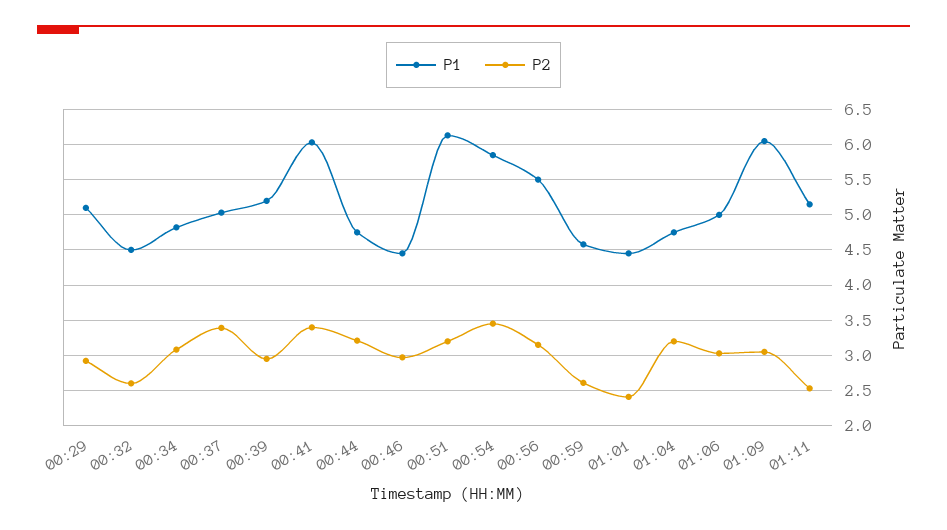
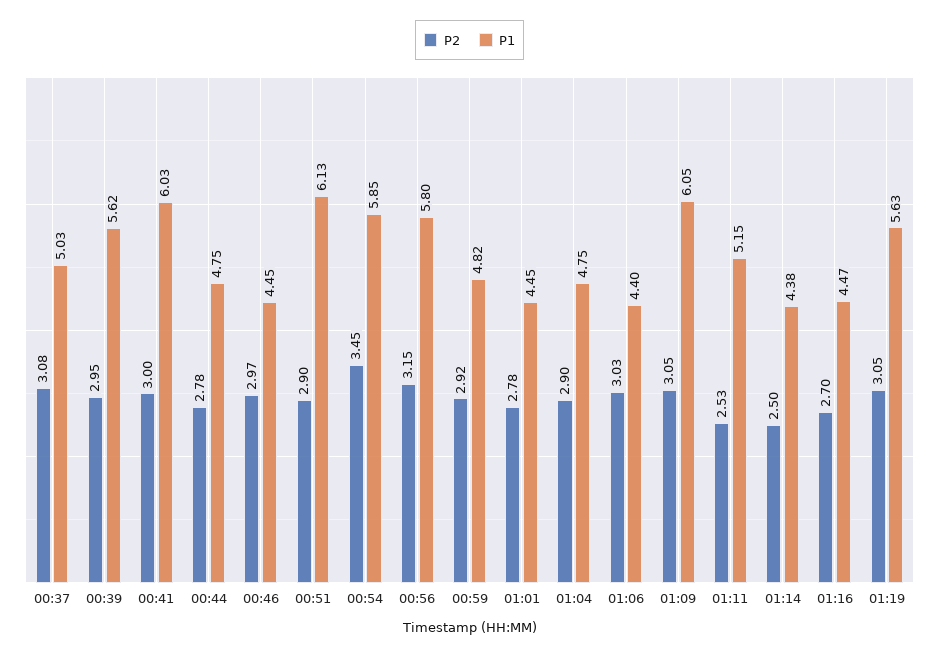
P1, 00:29: 5.1 -> none
P2, 00:29: 2.9 -> none
P1, 00:32: 4.5 -> none
P2, 00:32: 2.6 -> none
P1, 00:34: 4.8 -> none
P2, 00:34: 3.1 -> none
P2, 00:37: 3.4 -> 3.08
P1, 00:39: 5.2 -> 5.62
P2, 00:41: 3.4 -> 3
P2, 00:44: 3.2 -> 2.78
P2, 00:51: 3.2 -> 2.9
P1, 00:56: 5.5 -> 5.8
P1, 00:59: 4.6 -> 4.82
P2, 00:59: 2.6 -> 2.92
P2, 01:01: 2.4 -> 2.78
P2, 01:04: 3.2 -> 2.9
P1, 01:06: 5 -> 4.4
P2, 01:14: none -> 2.5
P1, 01:14: none -> 4.38
P2, 01:16: none -> 2.7
P1, 01:16: none -> 4.47
P2, 01:19: none -> 3.05
P1, 01:19: none -> 5.63

